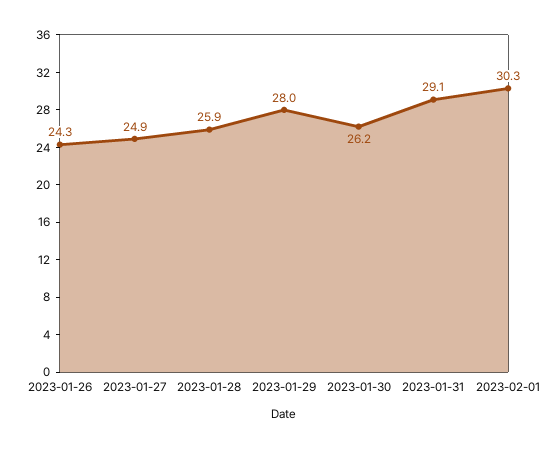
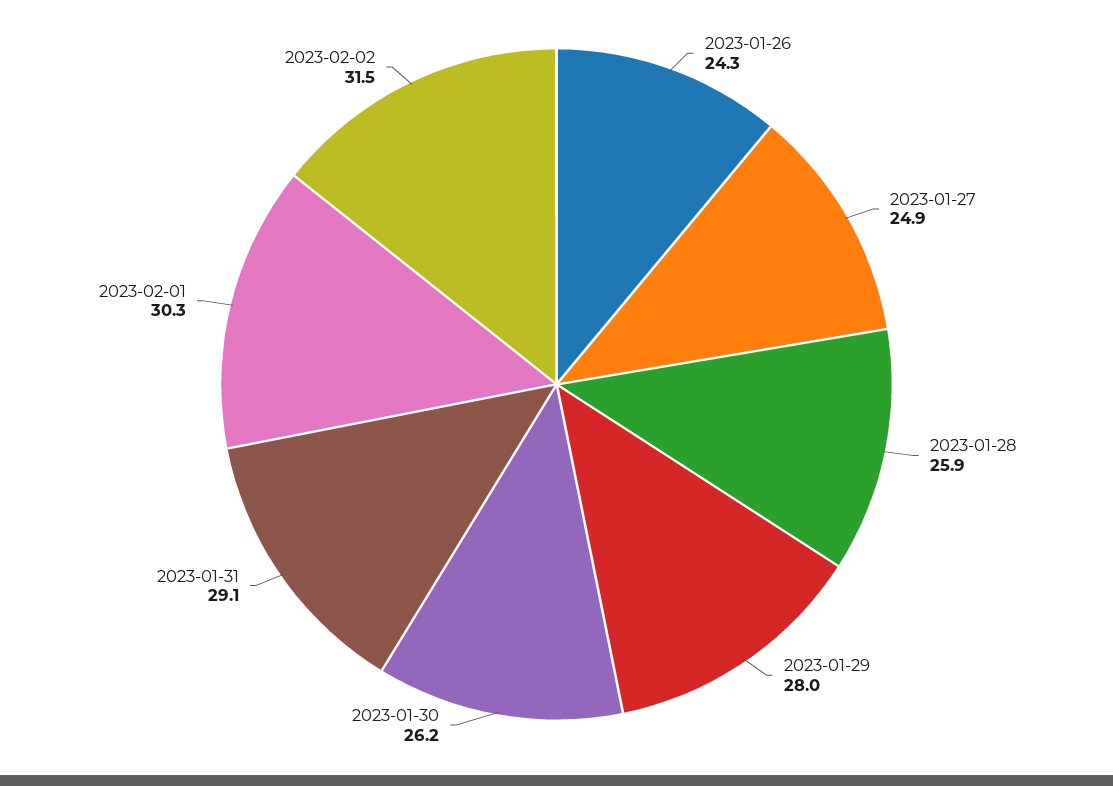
2023-02-02: none -> 31.5

